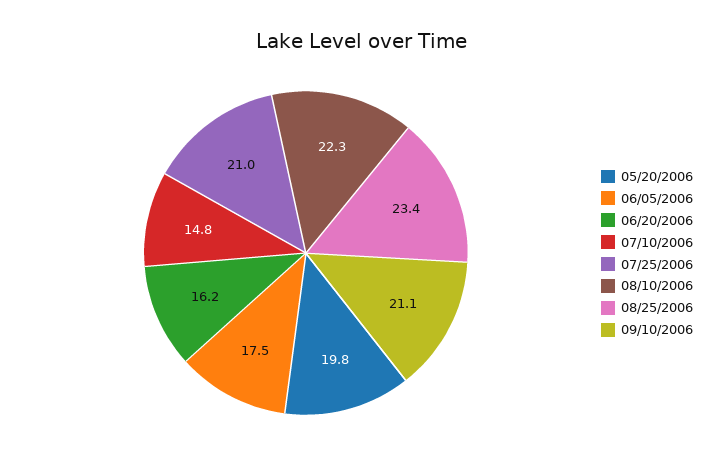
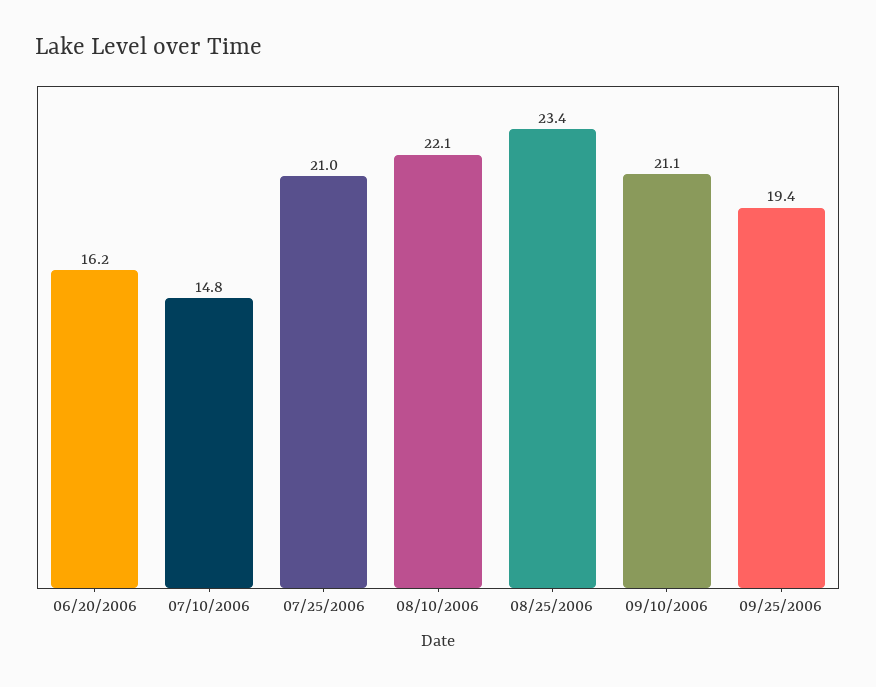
05/20/2006: 19.8 -> none
06/05/2006: 17.5 -> none
08/10/2006: 22.3 -> 22.1
09/25/2006: none -> 19.4

